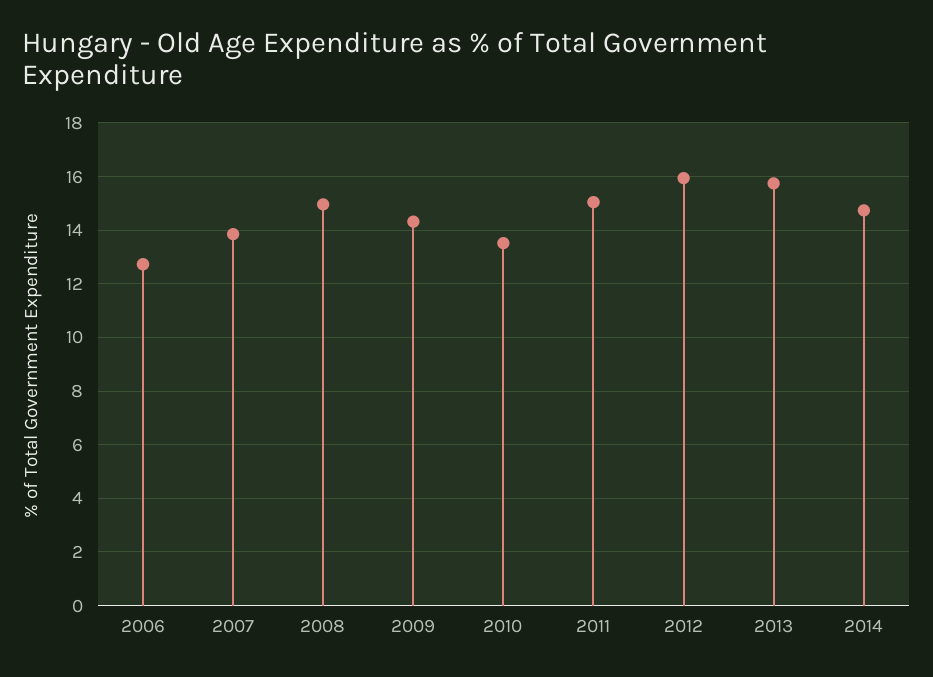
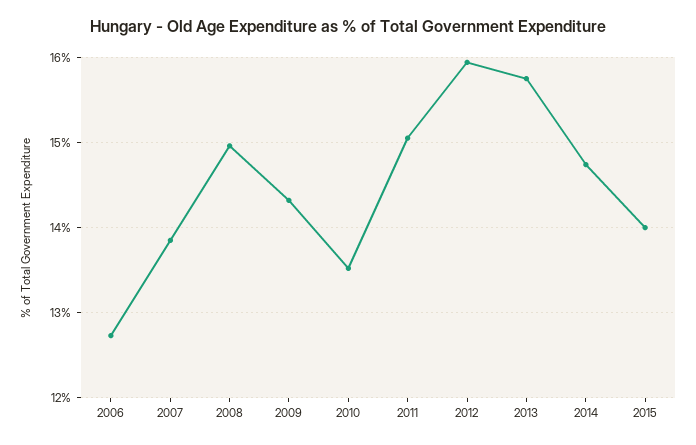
2015: none -> 14

